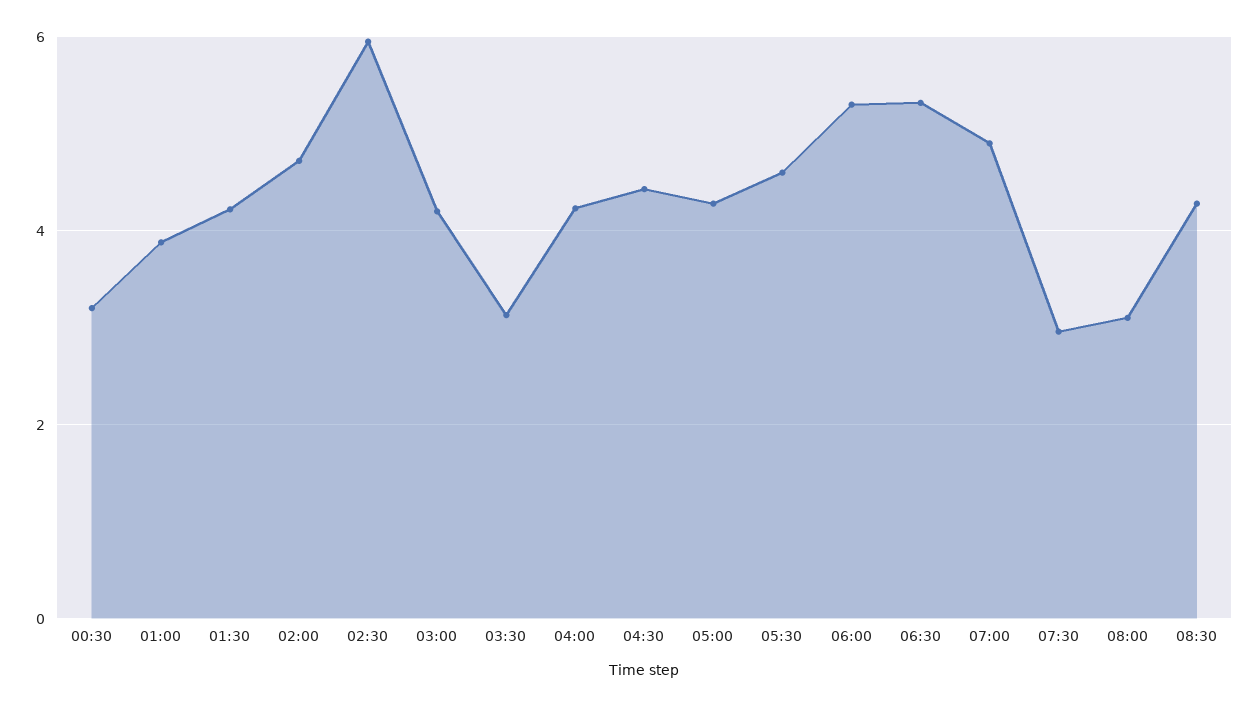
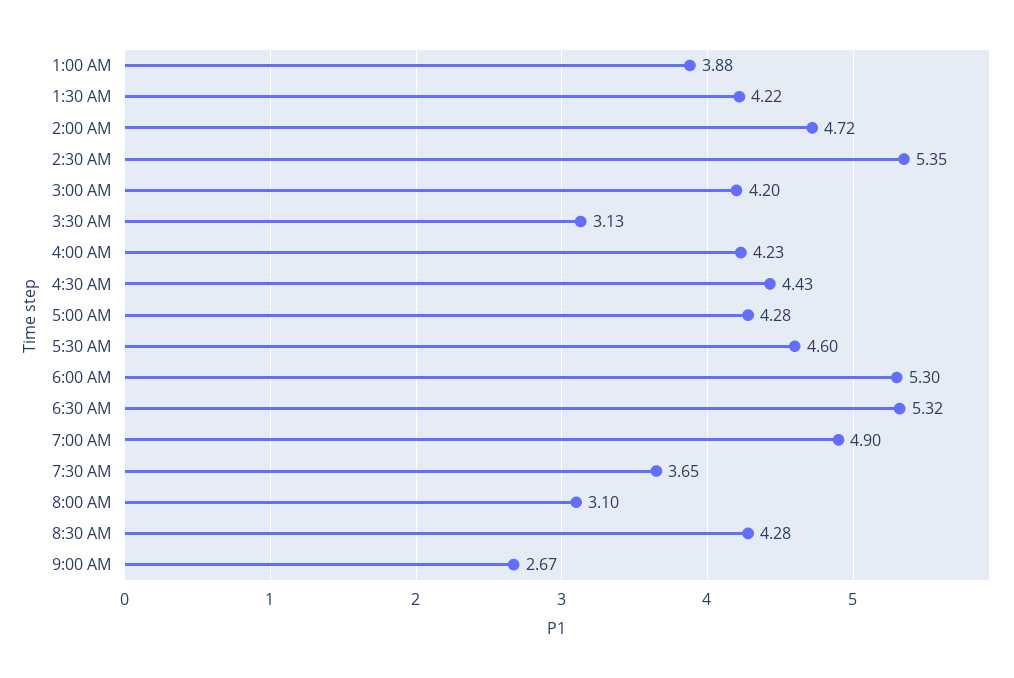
00:30: 3.2 -> none
02:30: 6 -> 5.35
07:30: 3 -> 3.65
9:00 AM: none -> 2.67

